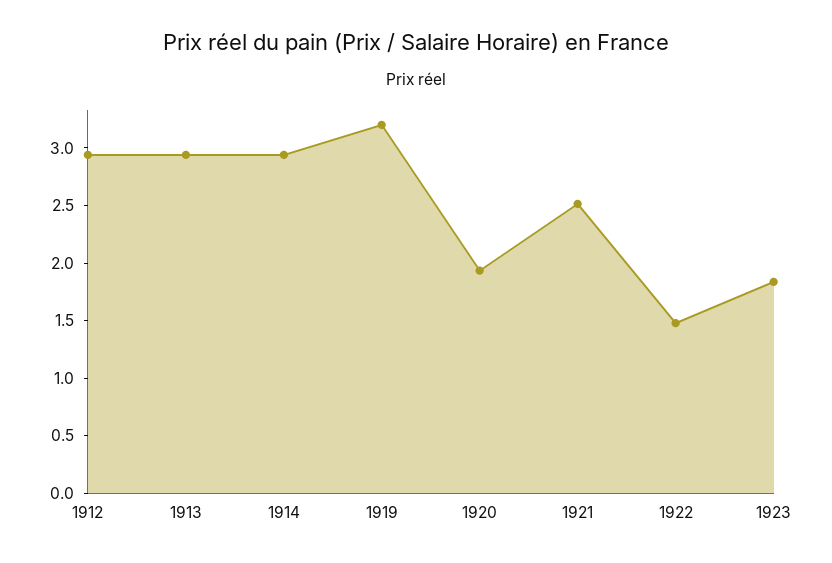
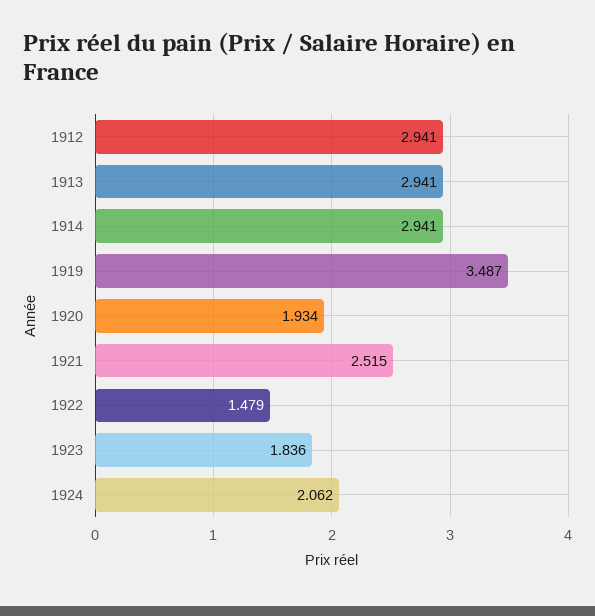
1919: 3.2 -> 3.487
1924: none -> 2.062

